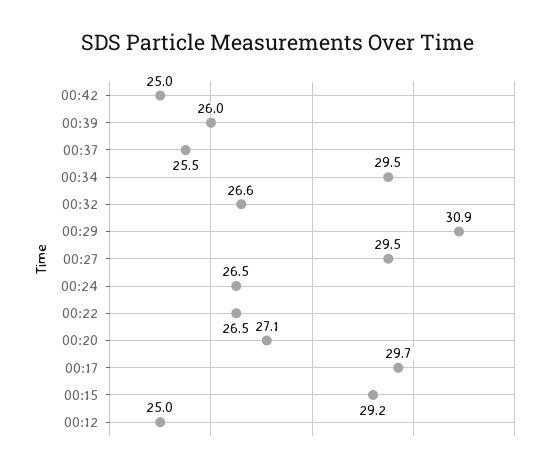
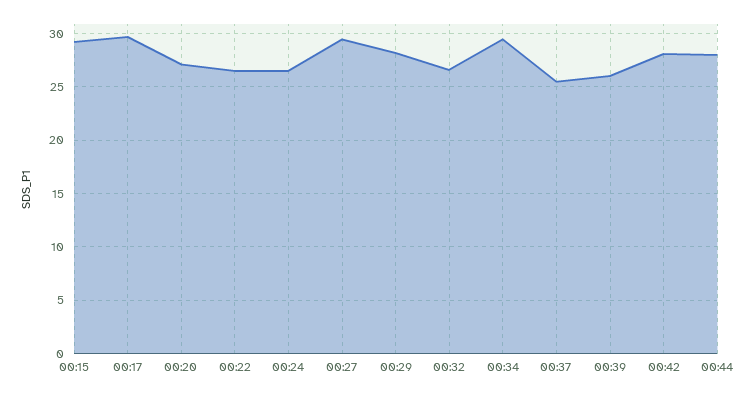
00:42: 25 -> 28
00:29: 30.9 -> 28
00:12: 25 -> none
00:44: none -> 28

